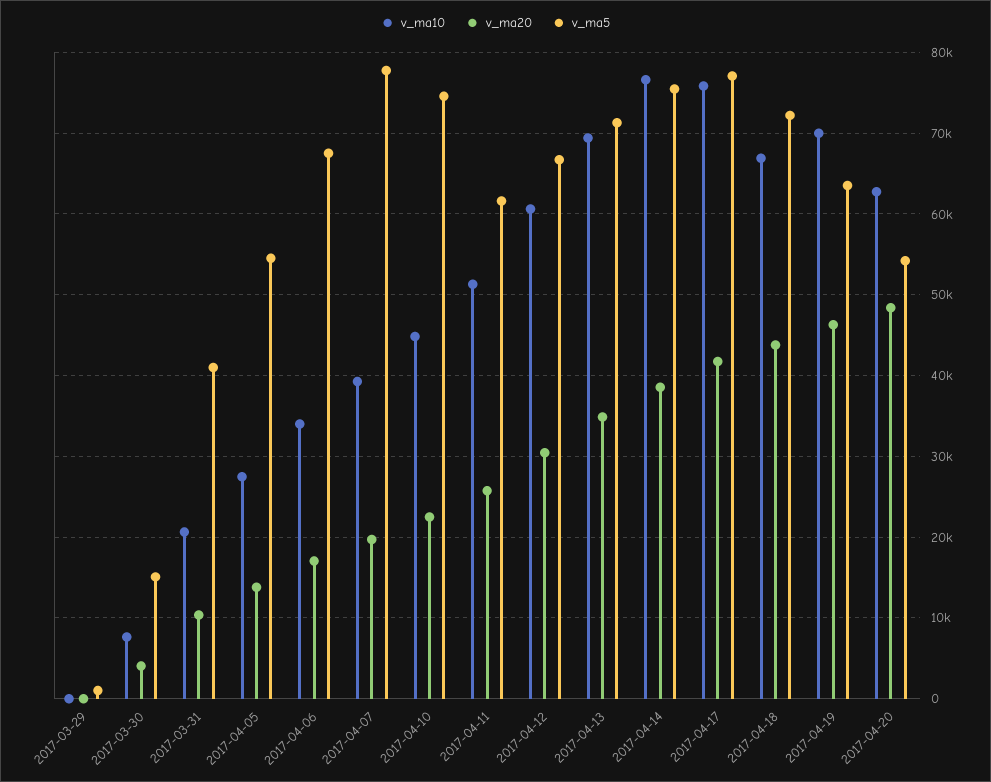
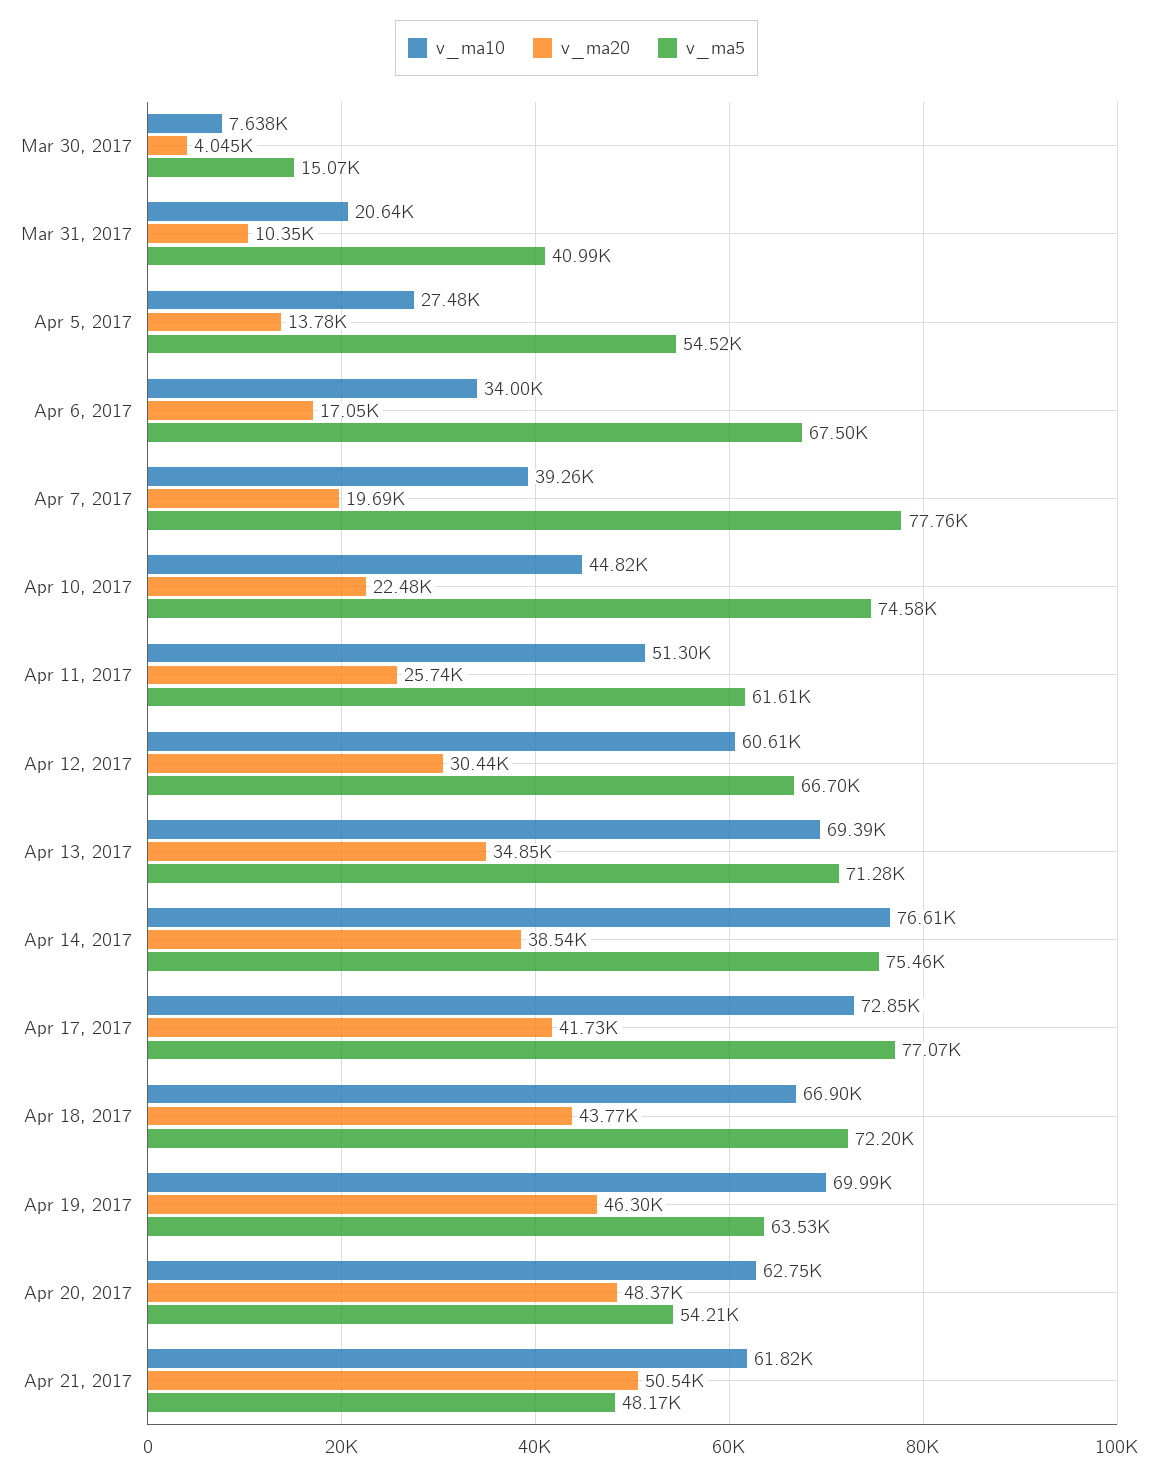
v_ma10, 2017-03-29: 0 -> none
v_ma20, 2017-03-29: 0 -> none
v_ma5, 2017-03-29: 1000 -> none
v_ma10, 2017-04-17: 76000 -> 72850
v_ma10, Apr 21, 2017: none -> 61820
v_ma20, Apr 21, 2017: none -> 50540
v_ma5, Apr 21, 2017: none -> 48170

